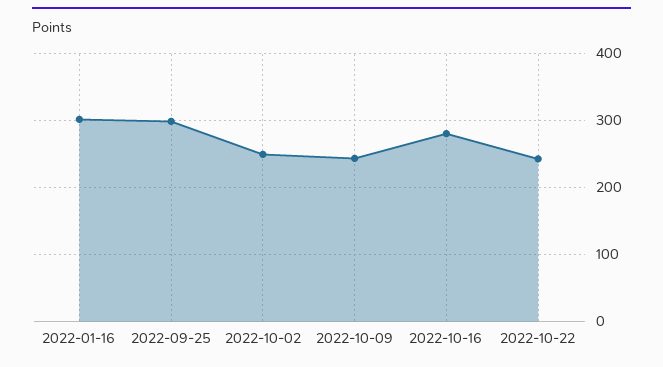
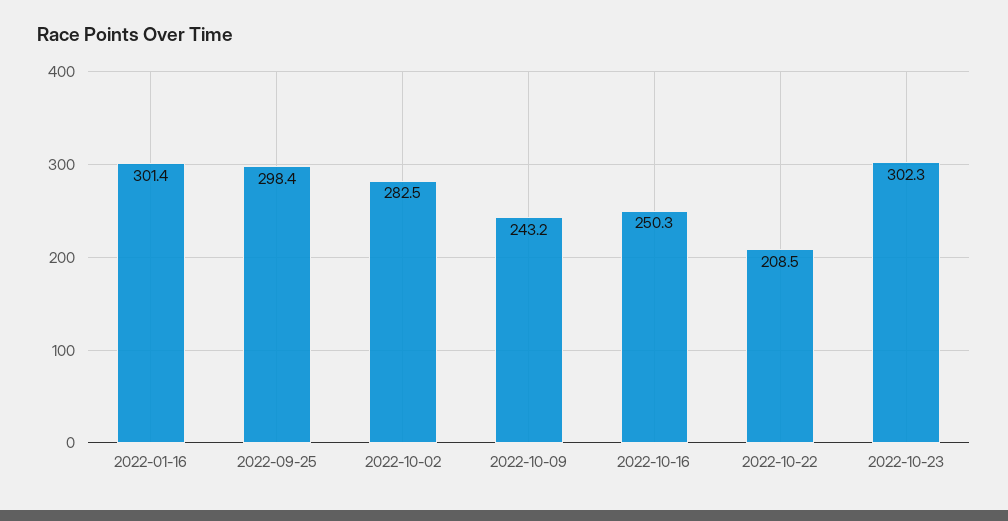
2022-10-02: 250 -> 282.5
2022-10-16: 280 -> 250.3
2022-10-22: 240 -> 208.5
2022-10-23: none -> 302.3

